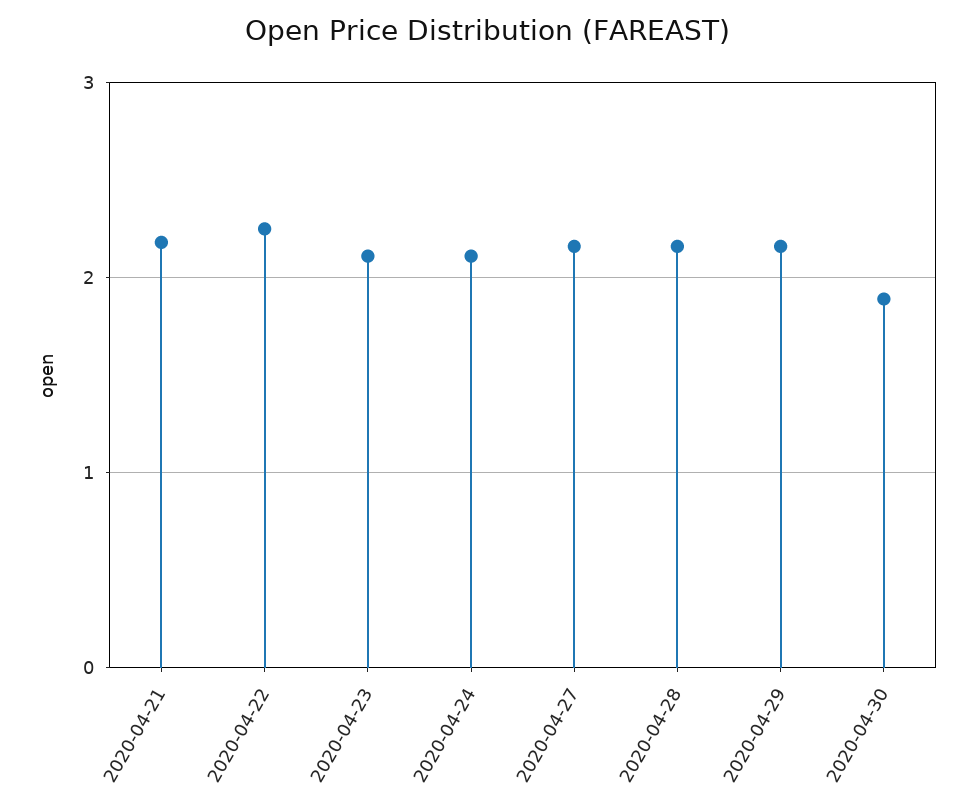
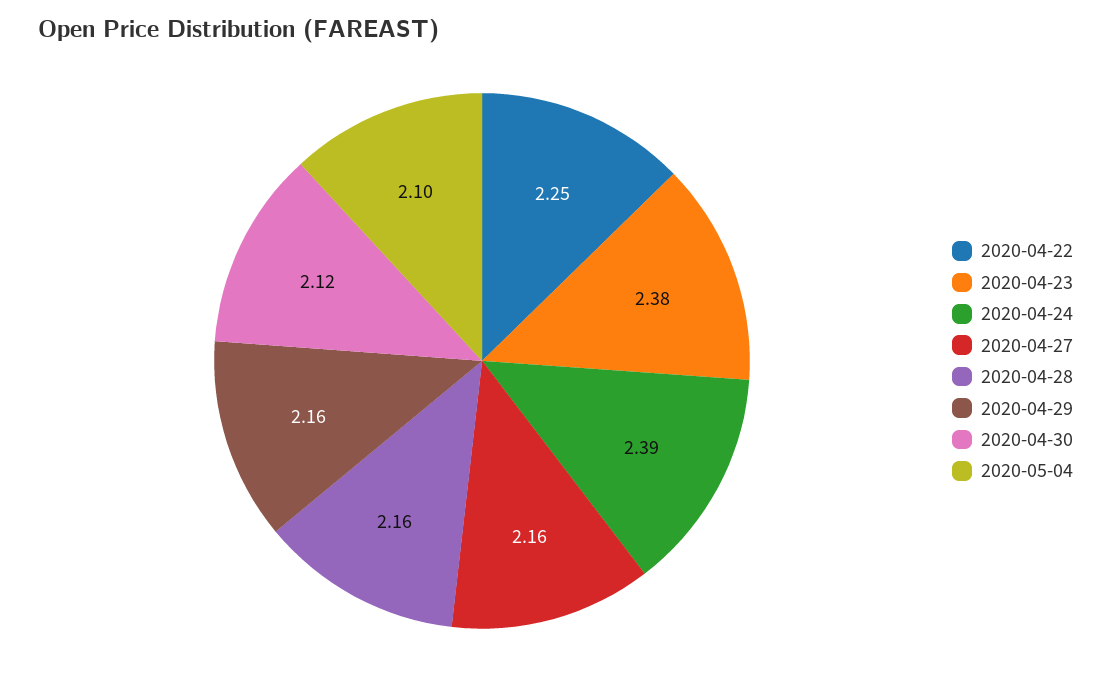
2020-04-21: 2.2 -> none
2020-04-23: 2.1 -> 2.38
2020-04-24: 2.1 -> 2.39
2020-04-30: 1.9 -> 2.12
2020-05-04: none -> 2.1

